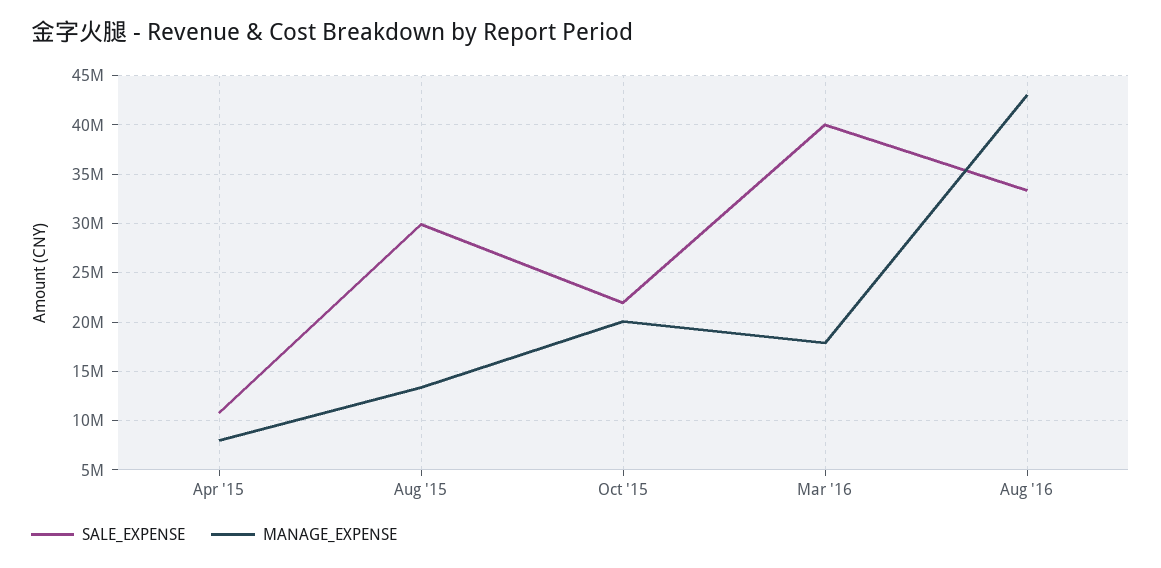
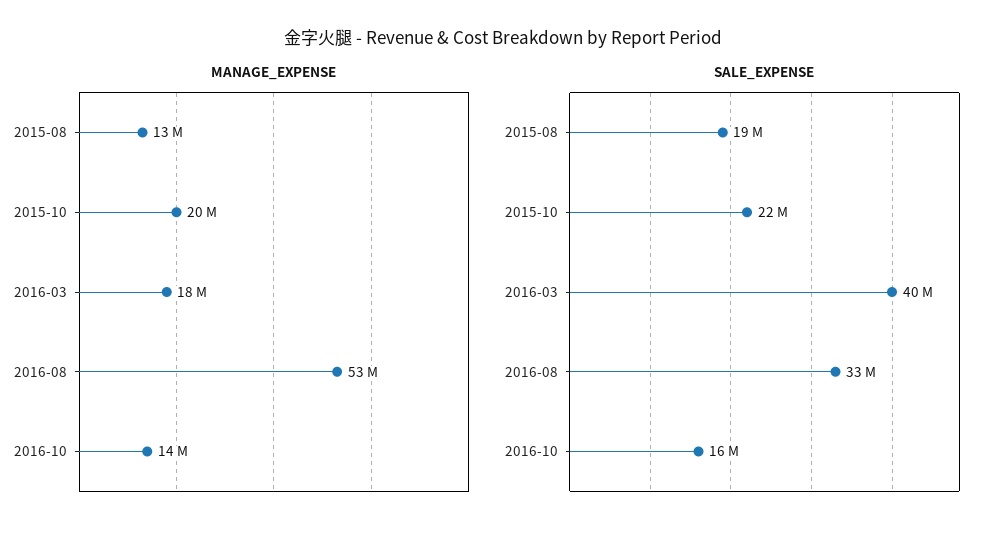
SALE_EXPENSE, Apr '15: 11000000 -> none
MANAGE_EXPENSE, Apr '15: 8000000 -> none
SALE_EXPENSE, Aug '15: 30000000 -> 19000000
MANAGE_EXPENSE, Aug '16: 43000000 -> 53000000
MANAGE_EXPENSE, 2016-10: none -> 14000000
SALE_EXPENSE, 2016-10: none -> 16000000

